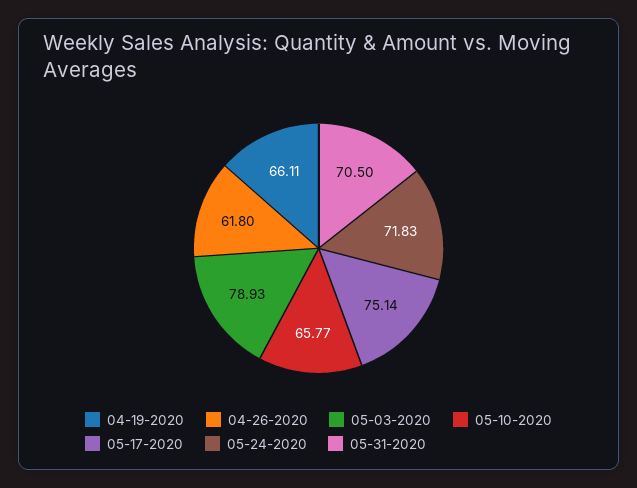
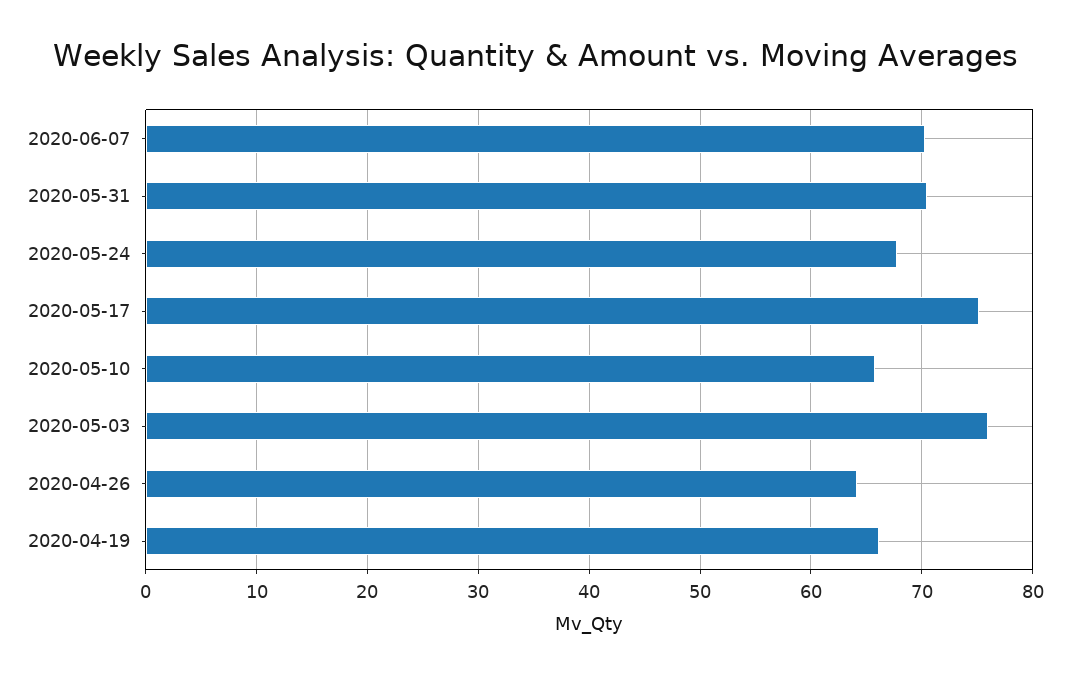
04-26-2020: 61.8 -> 64
05-03-2020: 78.93 -> 76
05-24-2020: 71.83 -> 68
2020-06-07: none -> 70

